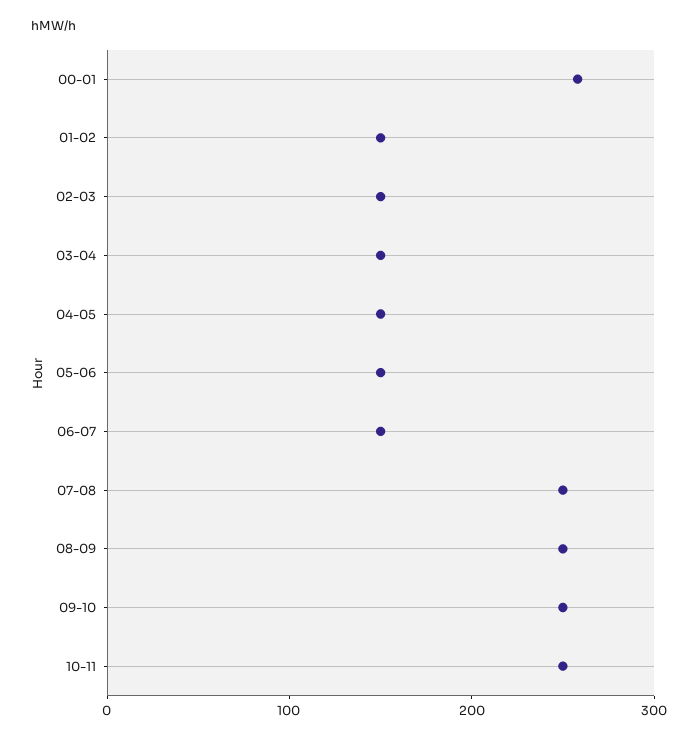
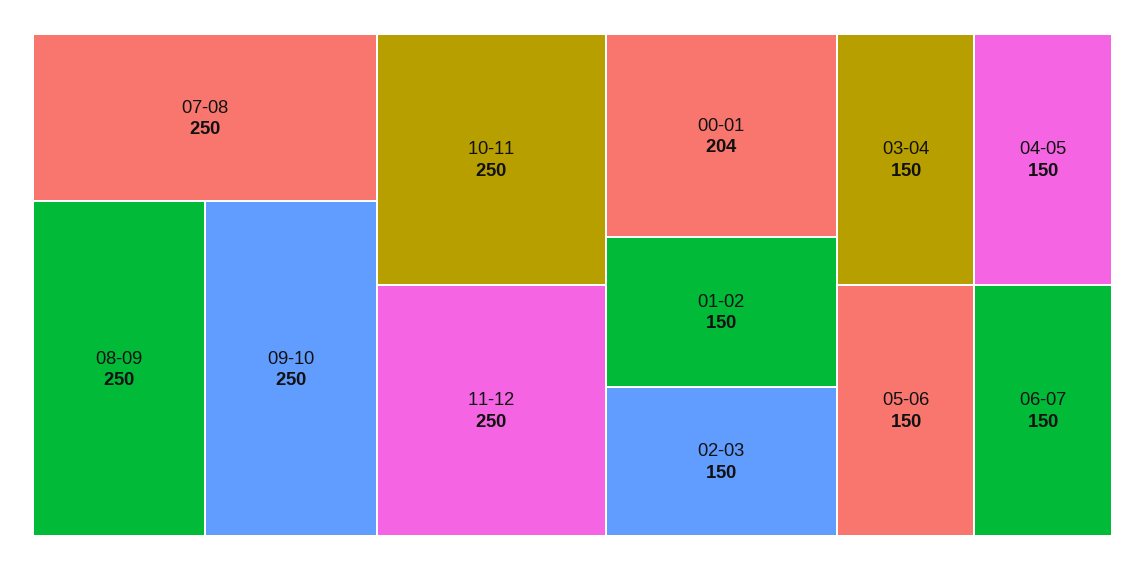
00-01: 260 -> 204
11-12: none -> 250

